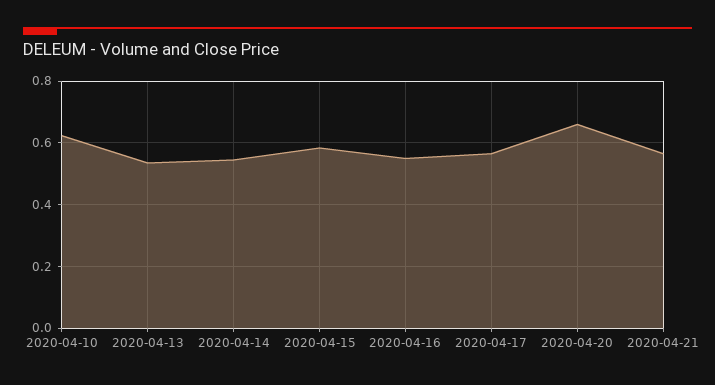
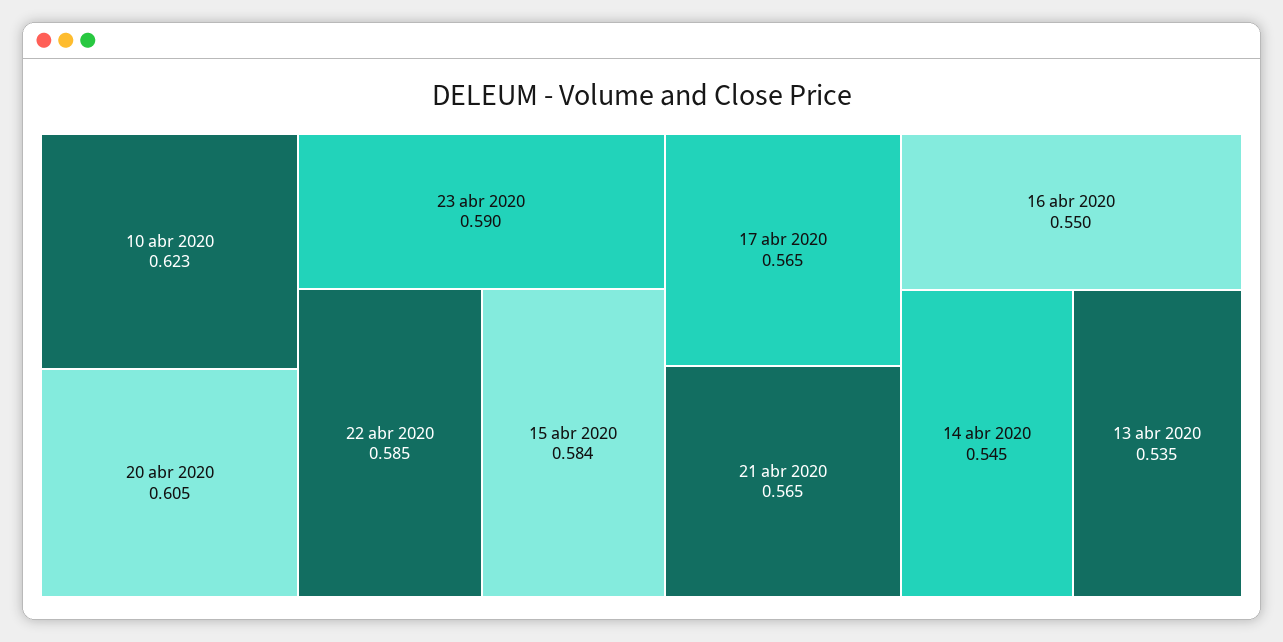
2020-04-20: 0.66 -> 0.605
23 abr 2020: none -> 0.59
22 abr 2020: none -> 0.585

